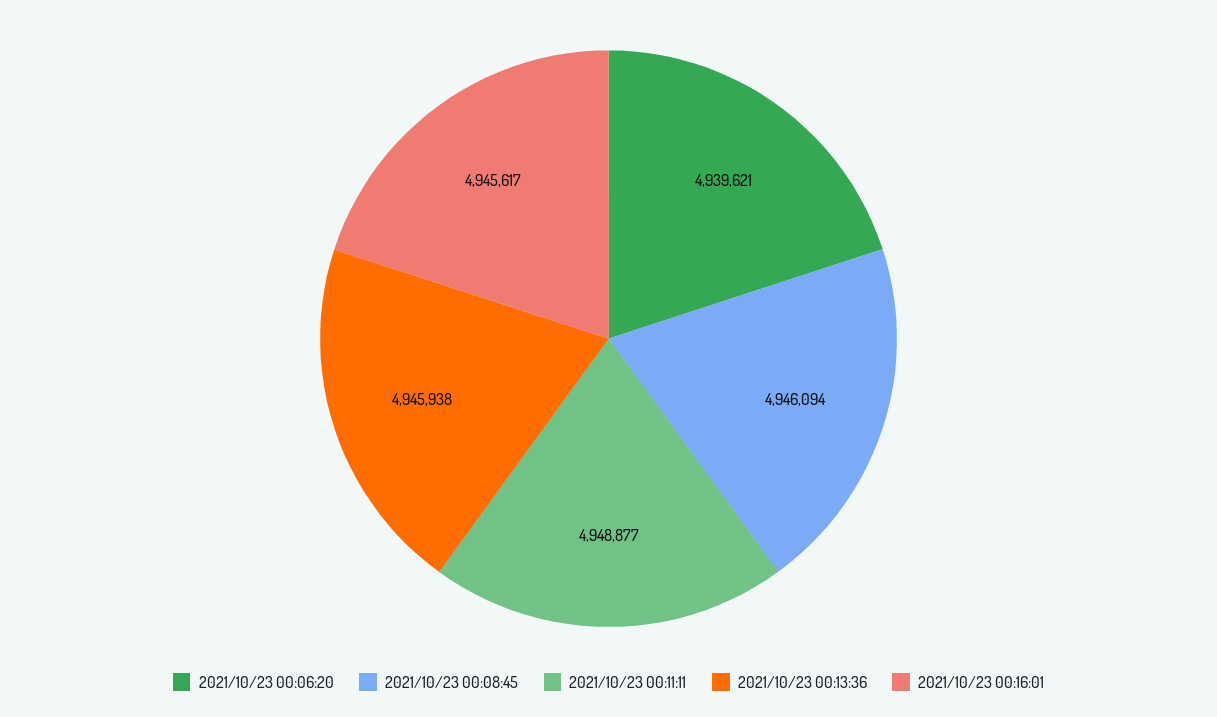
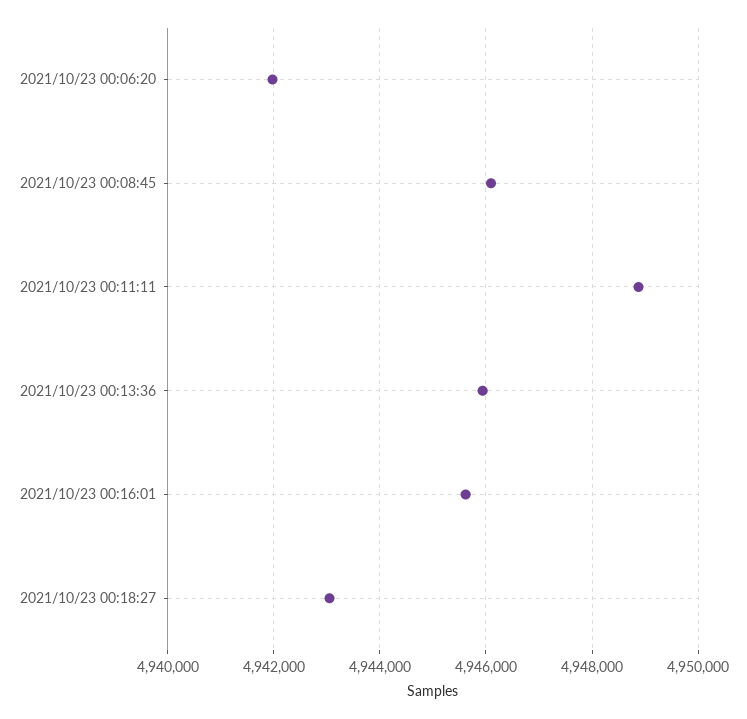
2021/10/23 00:06:20: 4939621 -> 4942000
2021/10/23 00:18:27: none -> 4943000

